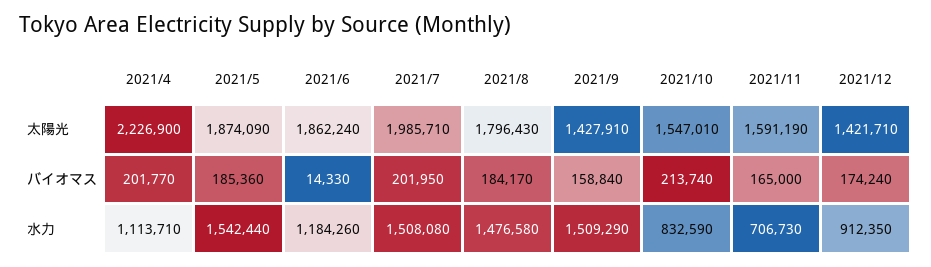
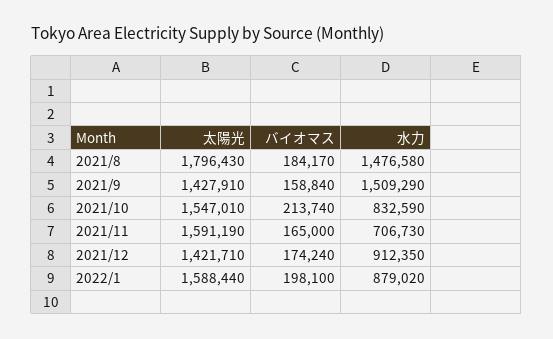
2021/4, 太陽光: 2226900 -> none
2021/5, 太陽光: 1874090 -> none
2021/6, 太陽光: 1862240 -> none
2021/7, 太陽光: 1985710 -> none
2021/4, バイオマス: 201770 -> none
2021/5, バイオマス: 185360 -> none
2021/6, バイオマス: 14330 -> none
2021/7, バイオマス: 201950 -> none
2021/4, 水力: 1113710 -> none
2021/5, 水力: 1542440 -> none
2021/6, 水力: 1184260 -> none
2021/7, 水力: 1508080 -> none
2022/1, 太陽光: none -> 1588440
2022/1, バイオマス: none -> 198100
2022/1, 水力: none -> 879020

